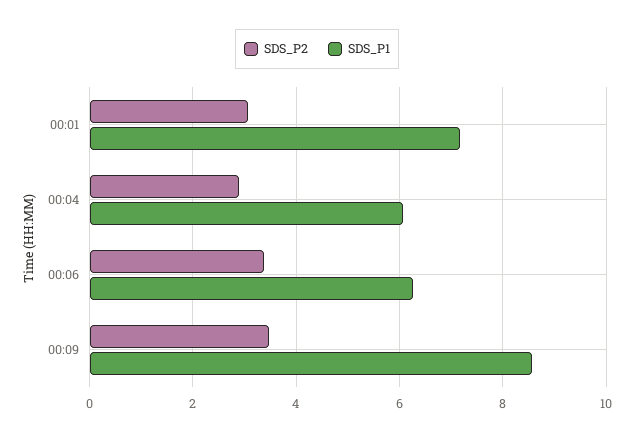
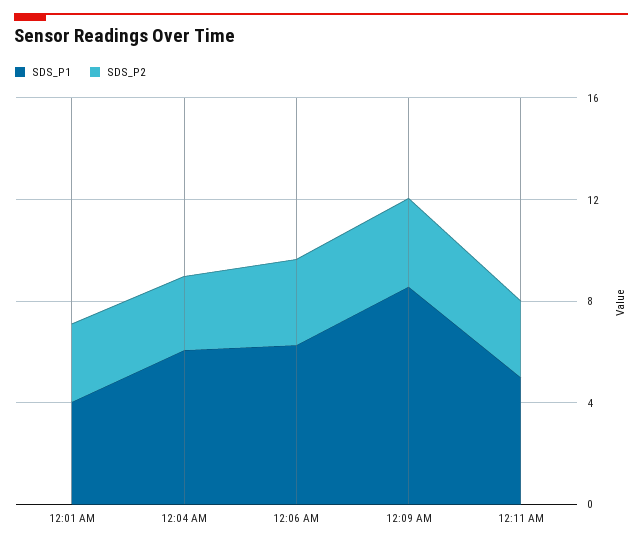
SDS_P1, 00:01: 7.2 -> 4
SDS_P1, 12:11 AM: none -> 5
SDS_P2, 12:11 AM: none -> 3

